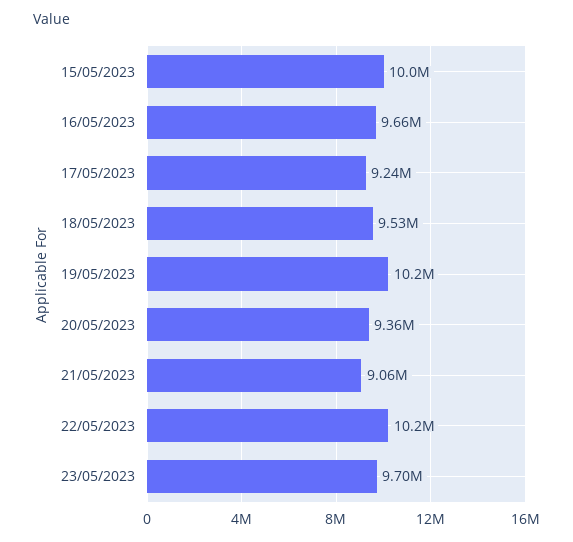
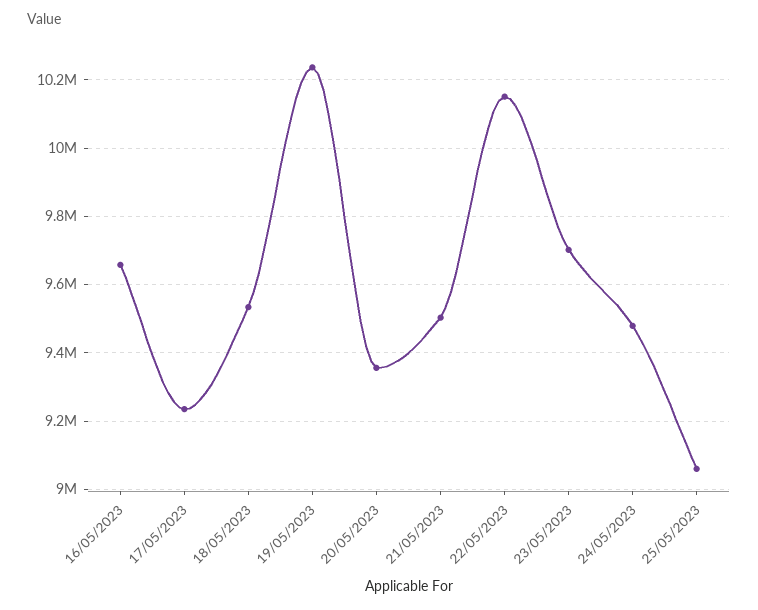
15/05/2023: 10000000 -> none
21/05/2023: 9060000 -> 9500000
24/05/2023: none -> 9480000
25/05/2023: none -> 9060000

